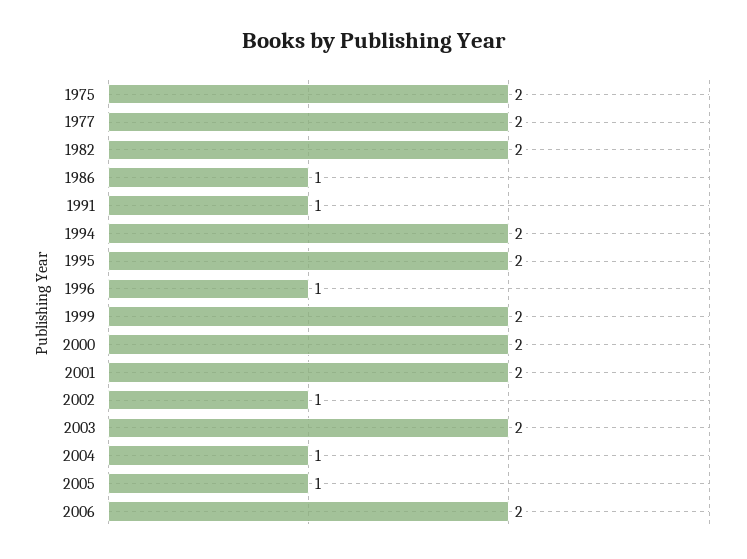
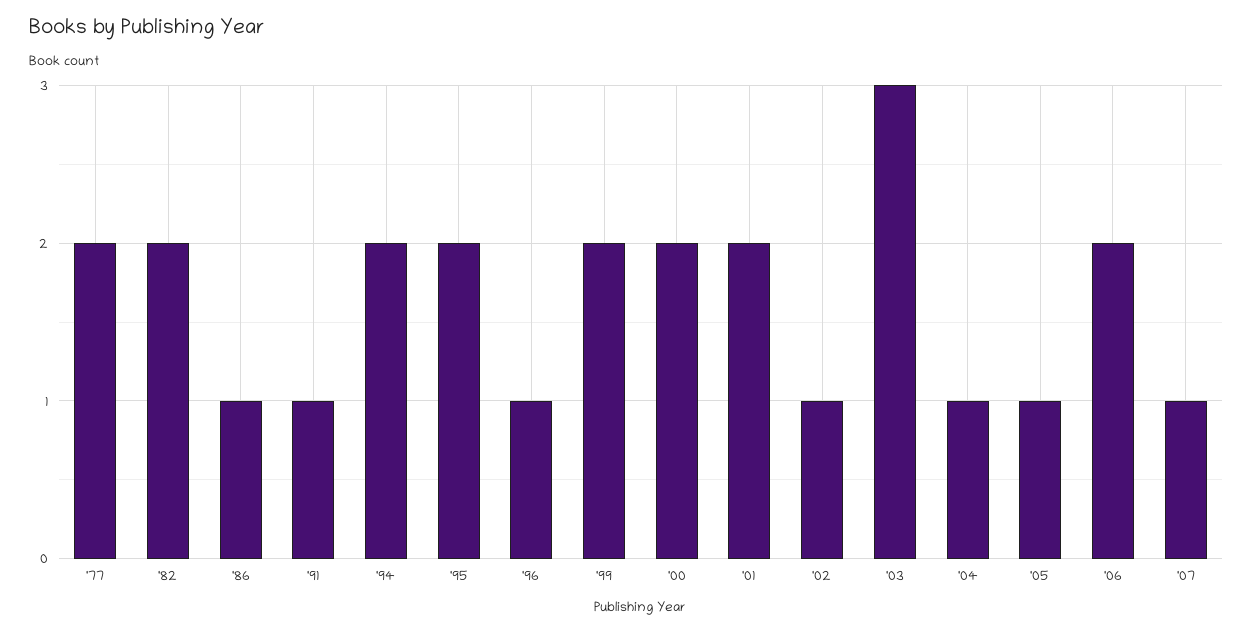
1975: 2 -> none
2003: 2 -> 3
'07: none -> 1

